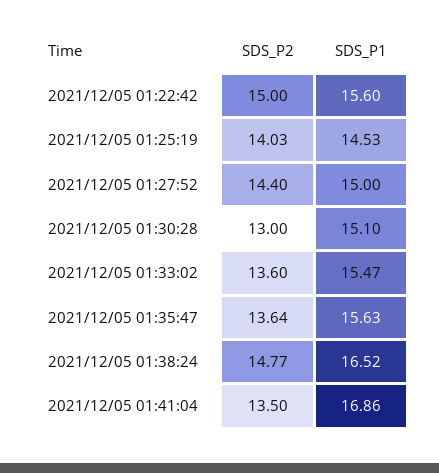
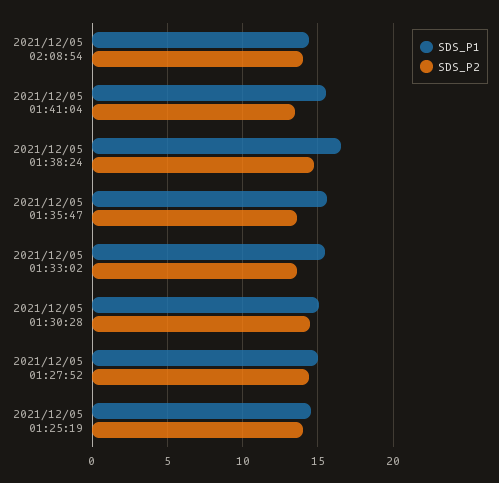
SDS_P2, 2021/12/05 01:22:42: 15 -> none
SDS_P1, 2021/12/05 01:22:42: 15.6 -> none
SDS_P2, 2021/12/05 01:30:28: 13 -> 14.5
SDS_P1, 2021/12/05 01:41:04: 16.86 -> 15.5
SDS_P1, 2021/12/05 02:08:54: none -> 14.5
SDS_P2, 2021/12/05 02:08:54: none -> 14

